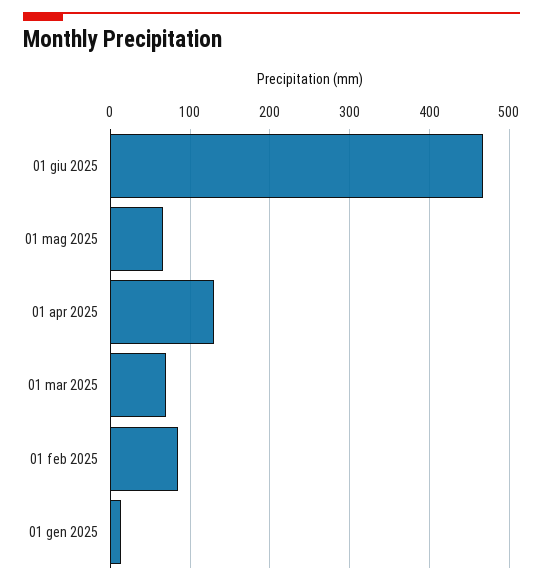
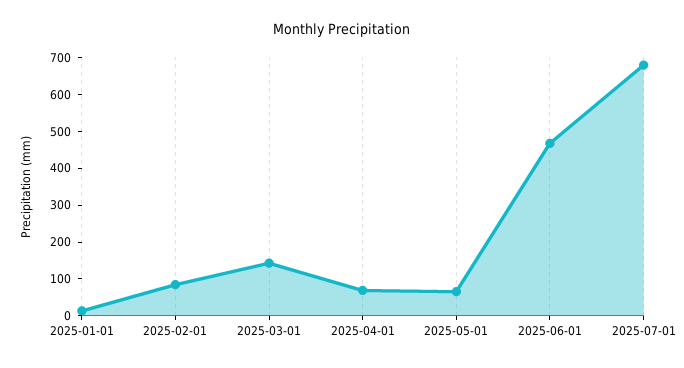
01 apr 2025: 130 -> 75
01 mar 2025: 70 -> 150
2025-07-01: none -> 675

